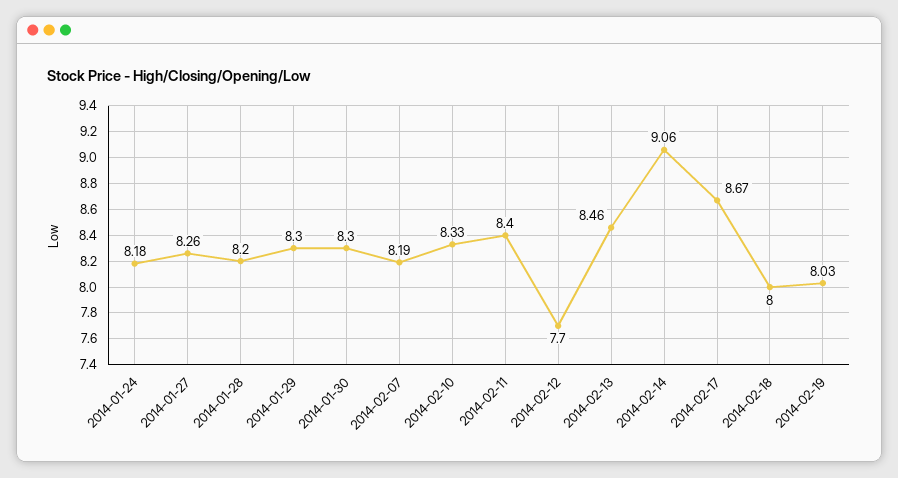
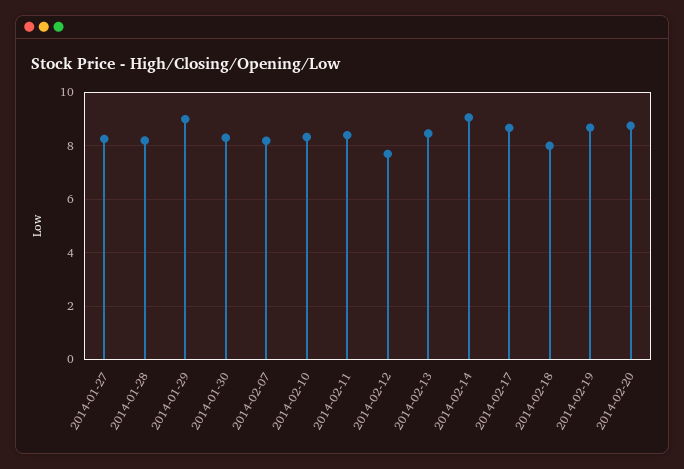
2014-01-24: 8.18 -> none
2014-01-29: 8.3 -> 9
2014-02-19: 8.03 -> 8.75
2014-02-20: none -> 8.75

